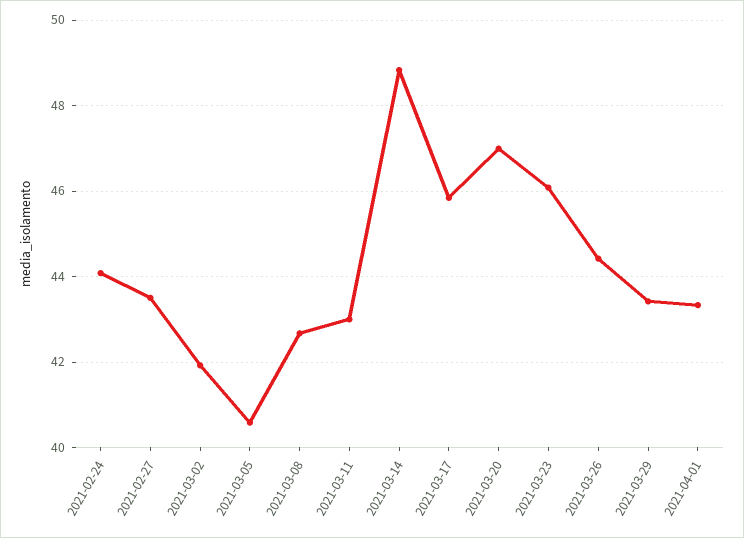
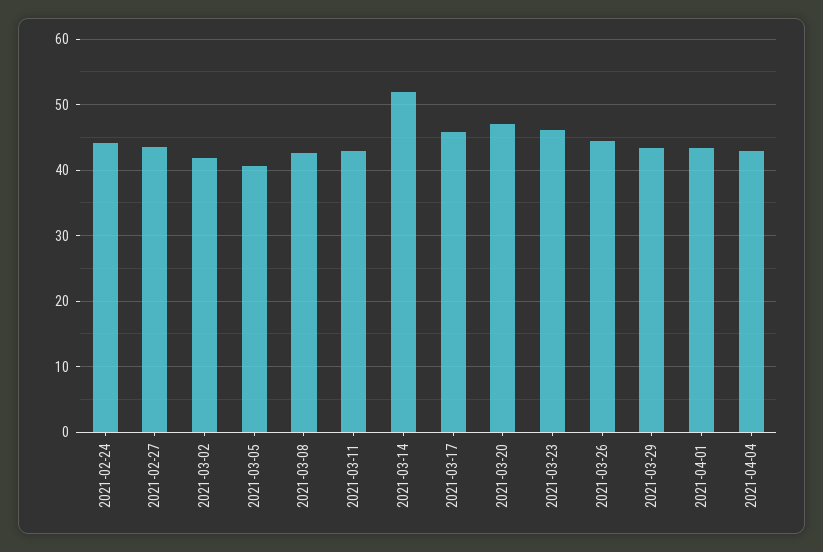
2021-03-14: 48.8 -> 52
2021-04-04: none -> 43

